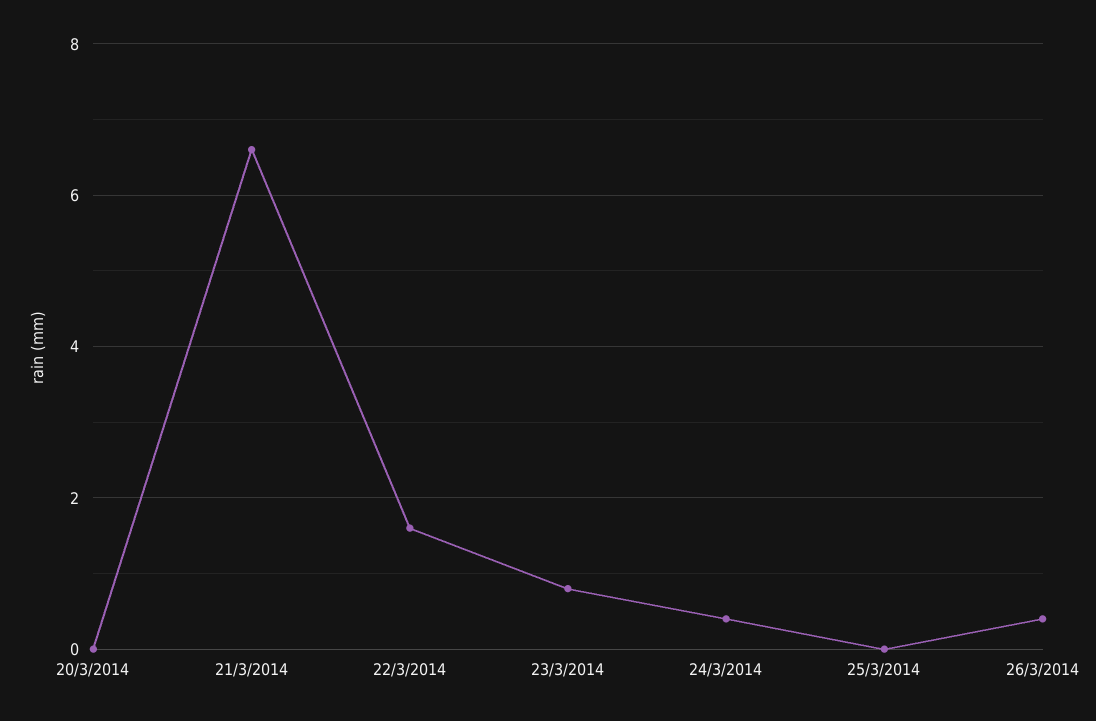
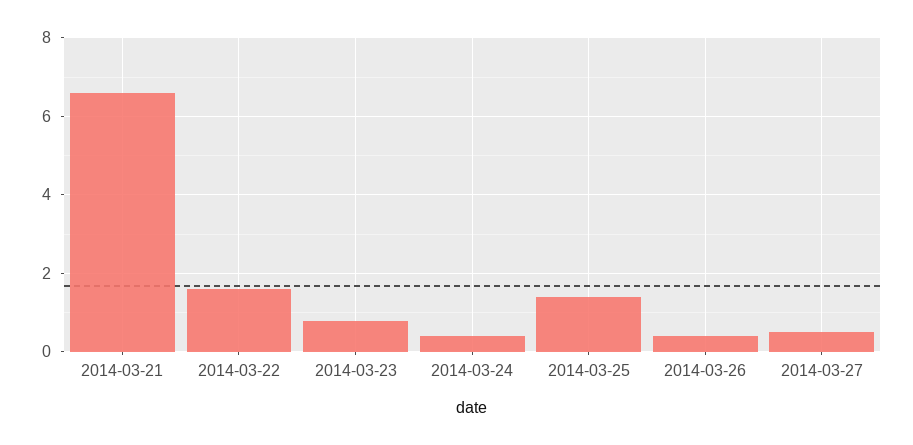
20/3/2014: 0 -> none
25/3/2014: 0 -> 1.5
2014-03-27: none -> 0.5

